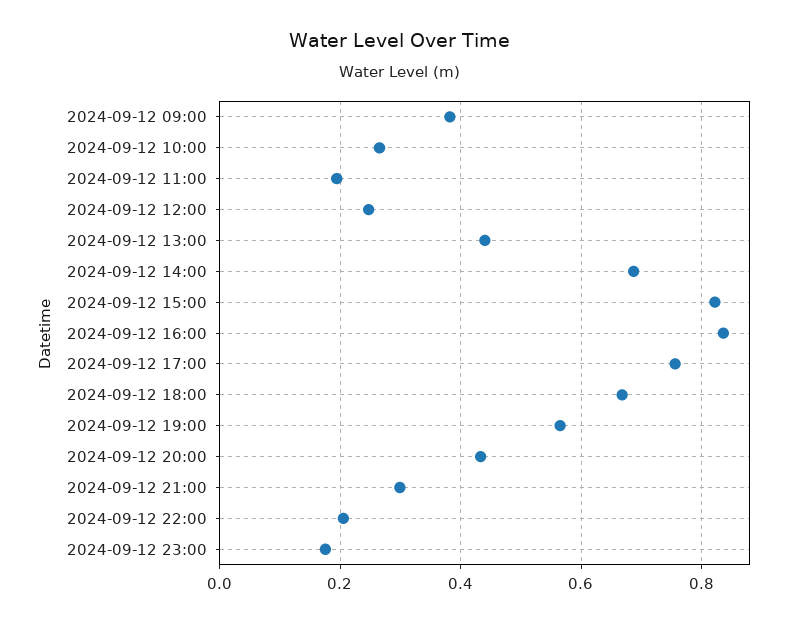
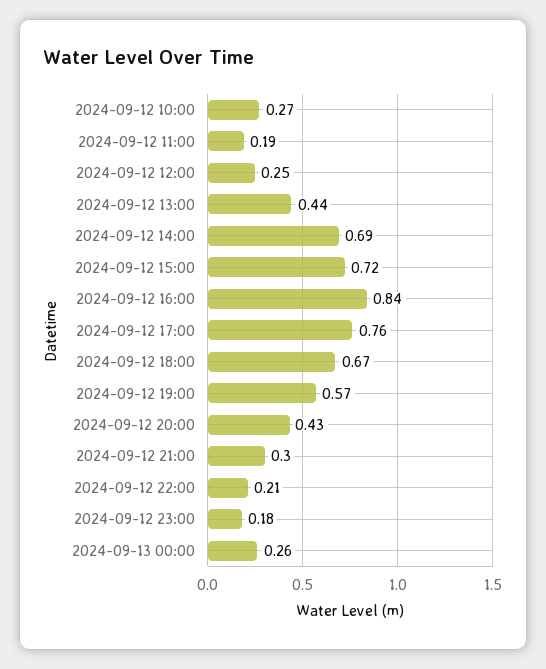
2024-09-12 09:00: 0.38 -> none
2024-09-12 15:00: 0.82 -> 0.72
2024-09-13 00:00: none -> 0.26

